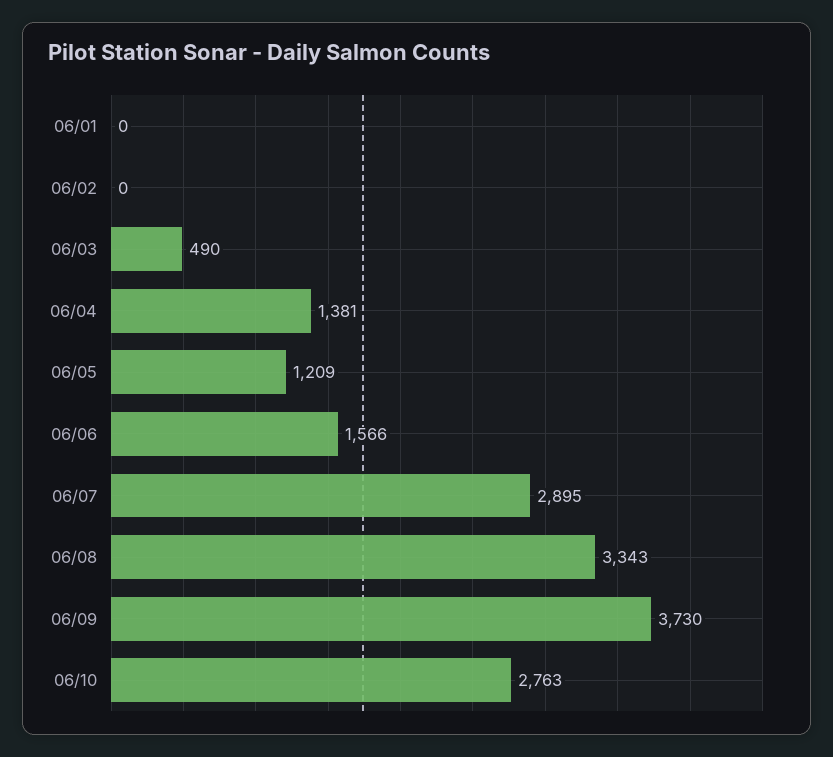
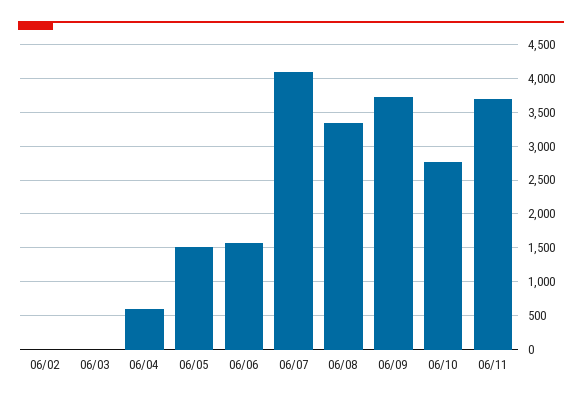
06/01: 0 -> none
06/03: 490 -> 0
06/04: 1381 -> 600
06/05: 1209 -> 1500
06/07: 2895 -> 4100
06/11: none -> 3700

